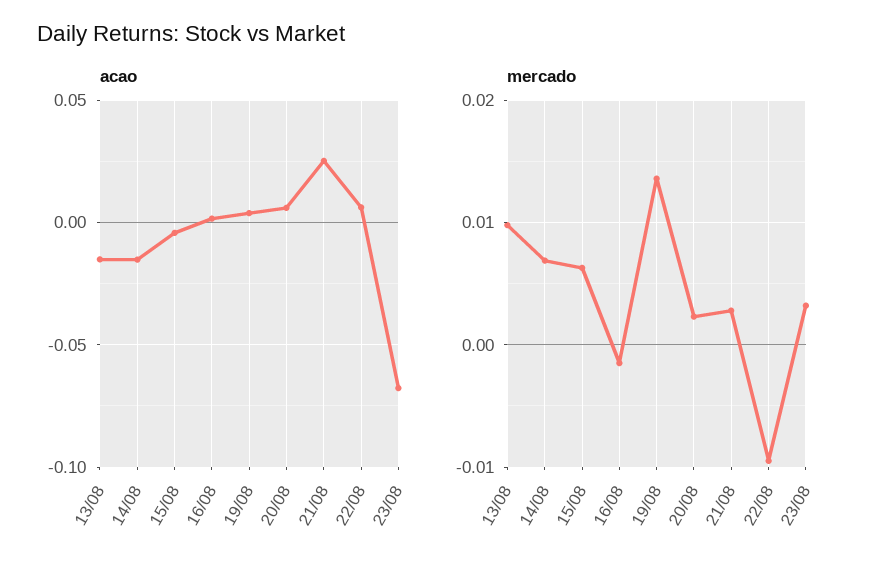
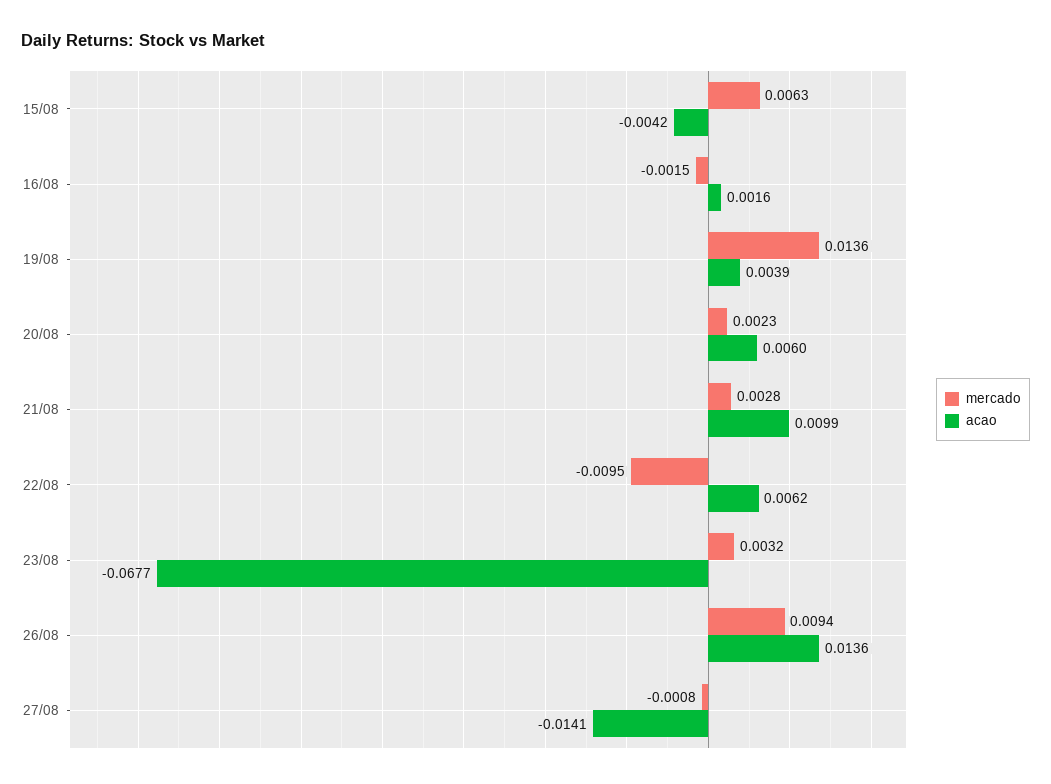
acao, 13/08: -0.015 -> none
acao, 14/08: -0.015 -> none
acao, 21/08: 0.025 -> 0.0099
mercado, 13/08: 0.01 -> none
mercado, 14/08: 0.007 -> none
mercado, 26/08: none -> 0.0094
acao, 26/08: none -> 0.0136
mercado, 27/08: none -> -0.0008
acao, 27/08: none -> -0.0141

